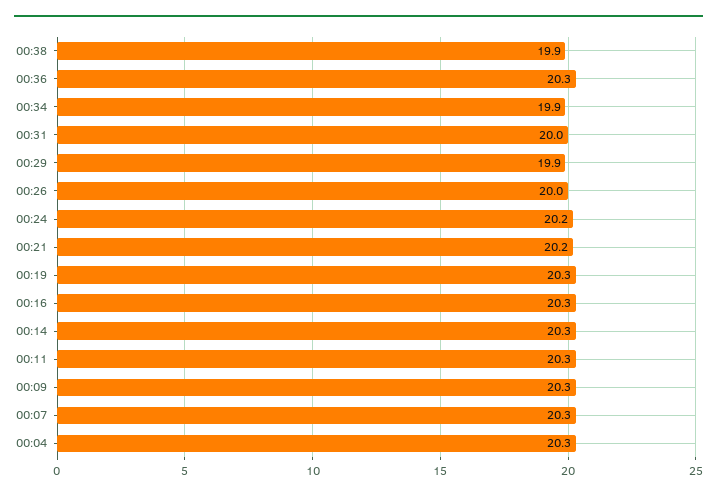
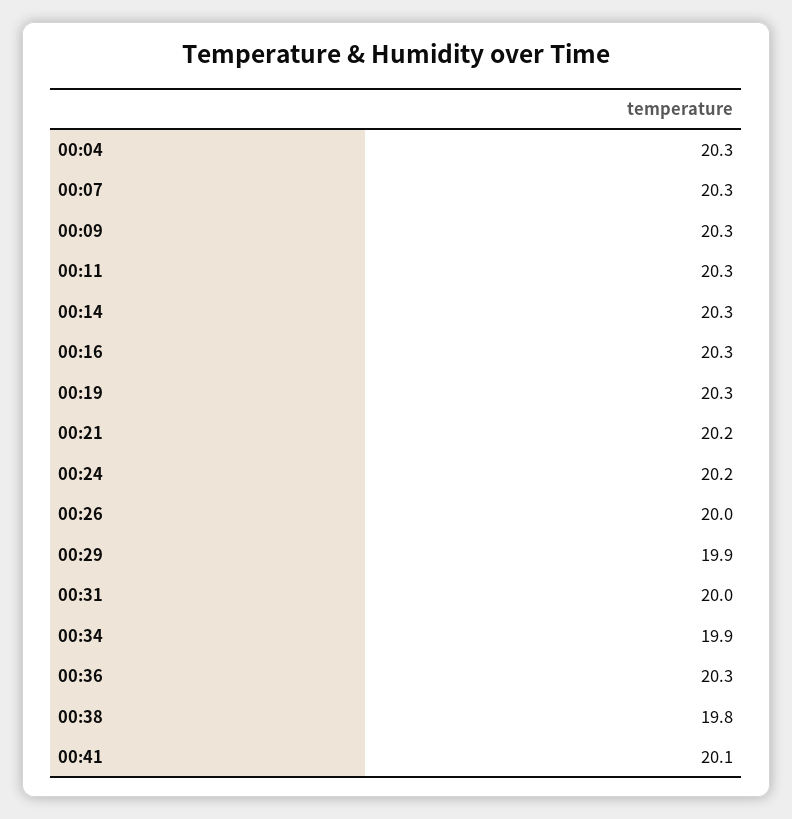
00:38: 19.9 -> 19.8
00:41: none -> 20.1

